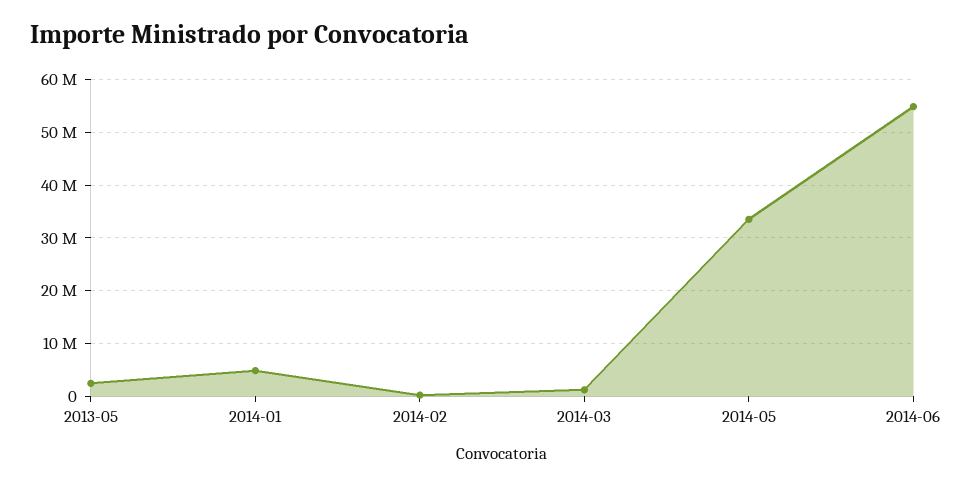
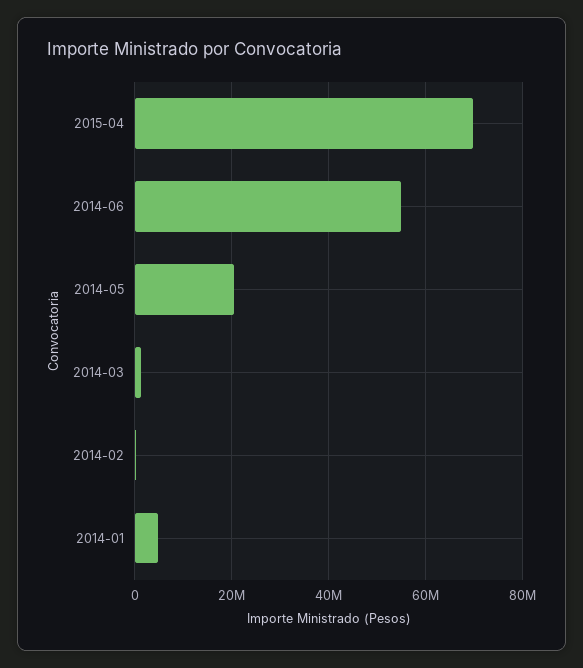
2013-05: 2000000 -> none
2014-05: 34000000 -> 20000000
2015-04: none -> 70000000

